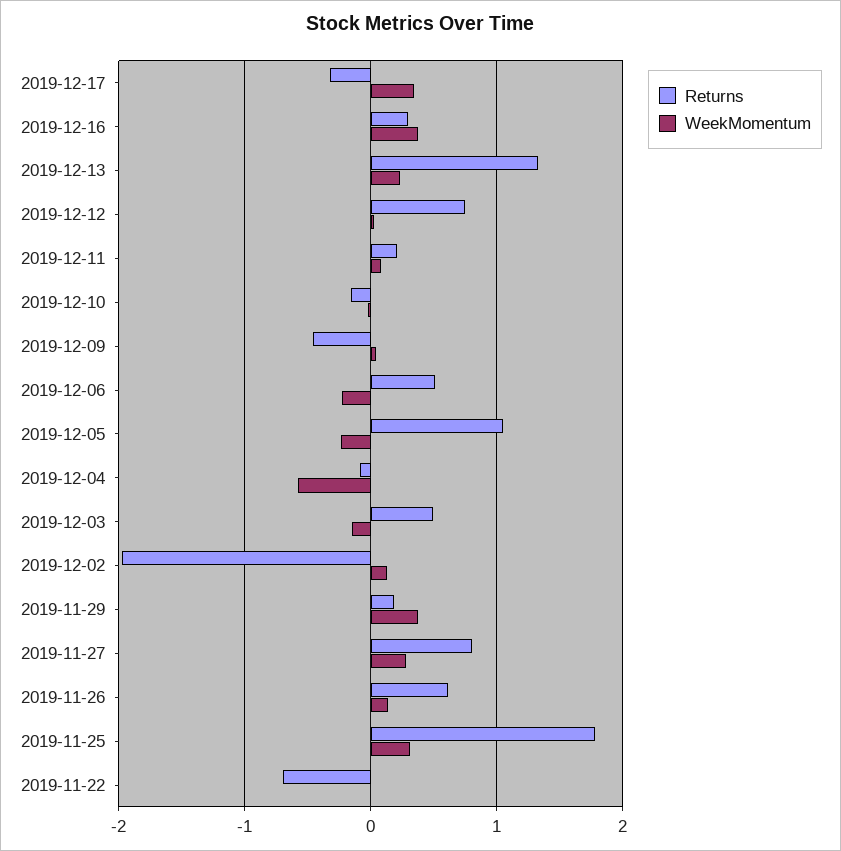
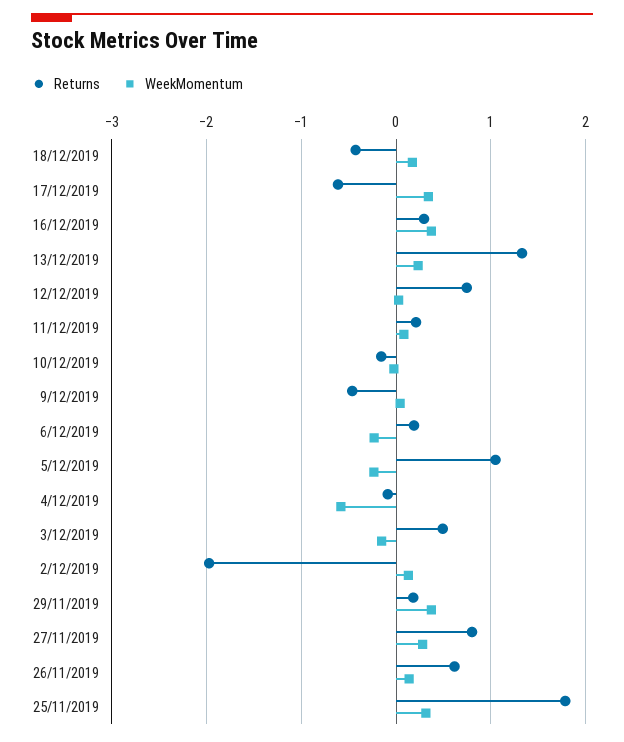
Returns, 2019-12-17: -0.3 -> -0.6
Returns, 2019-12-06: 0.5 -> 0.2
Returns, 2019-11-22: -0.7 -> none
WeekMomentum, 2019-11-22: 0 -> none
Returns, 18/12/2019: none -> -0.4
WeekMomentum, 18/12/2019: none -> 0.2

